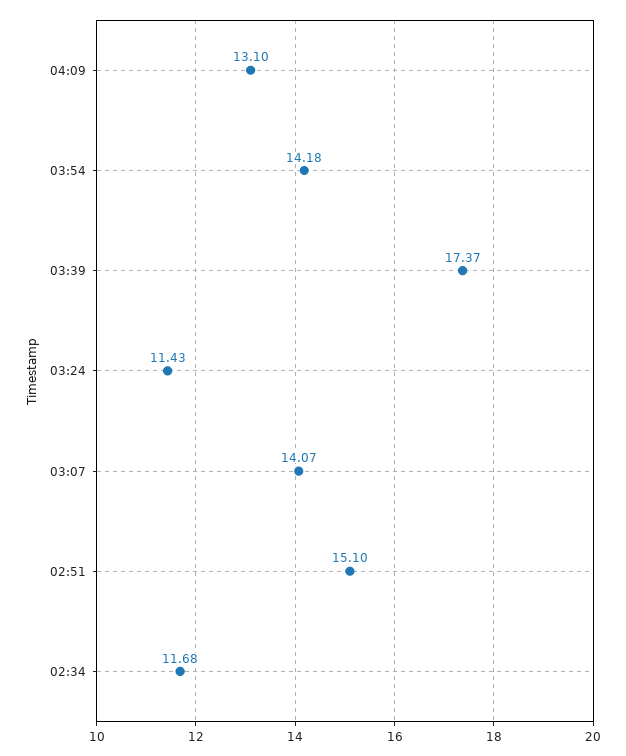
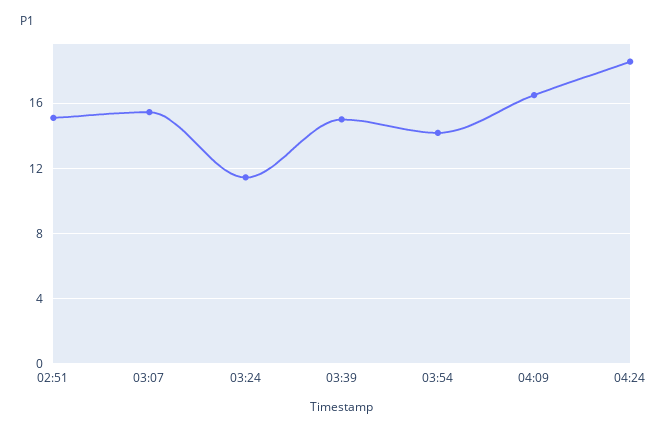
04:09: 13.1 -> 16.5
03:39: 17.37 -> 15
03:07: 14.07 -> 15.5
02:34: 11.68 -> none
04:24: none -> 18.5

